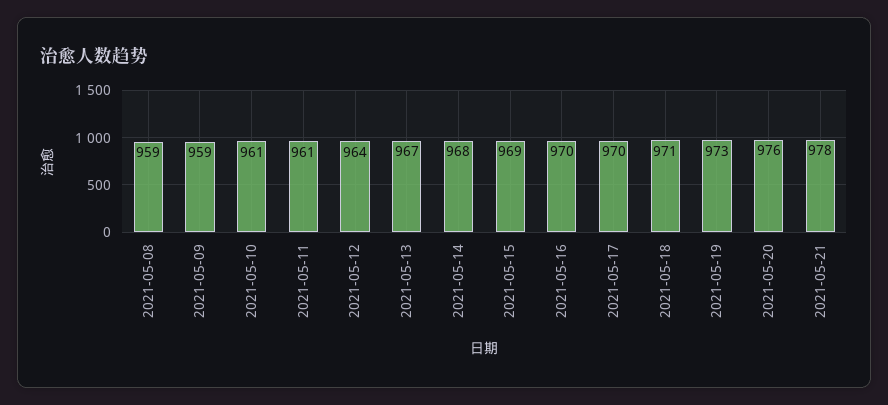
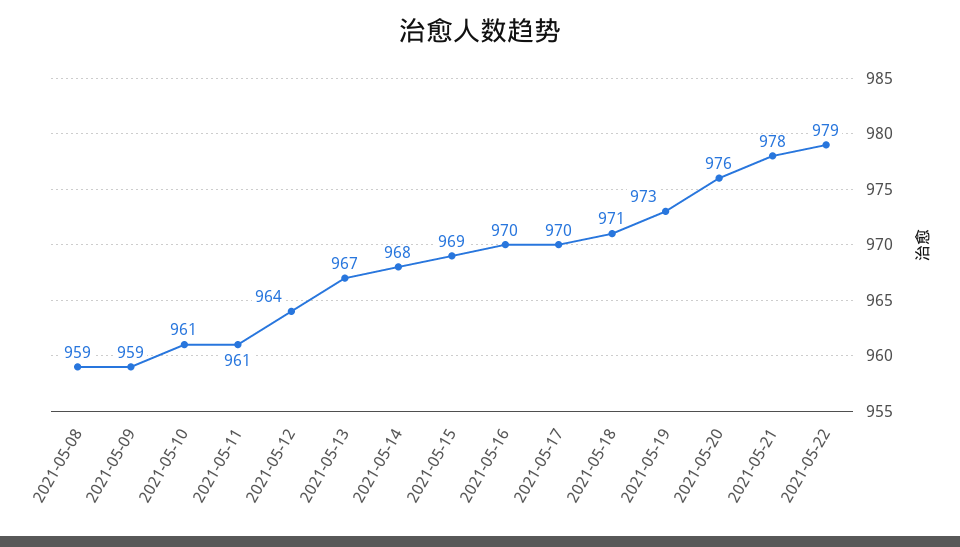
2021-05-22: none -> 979

